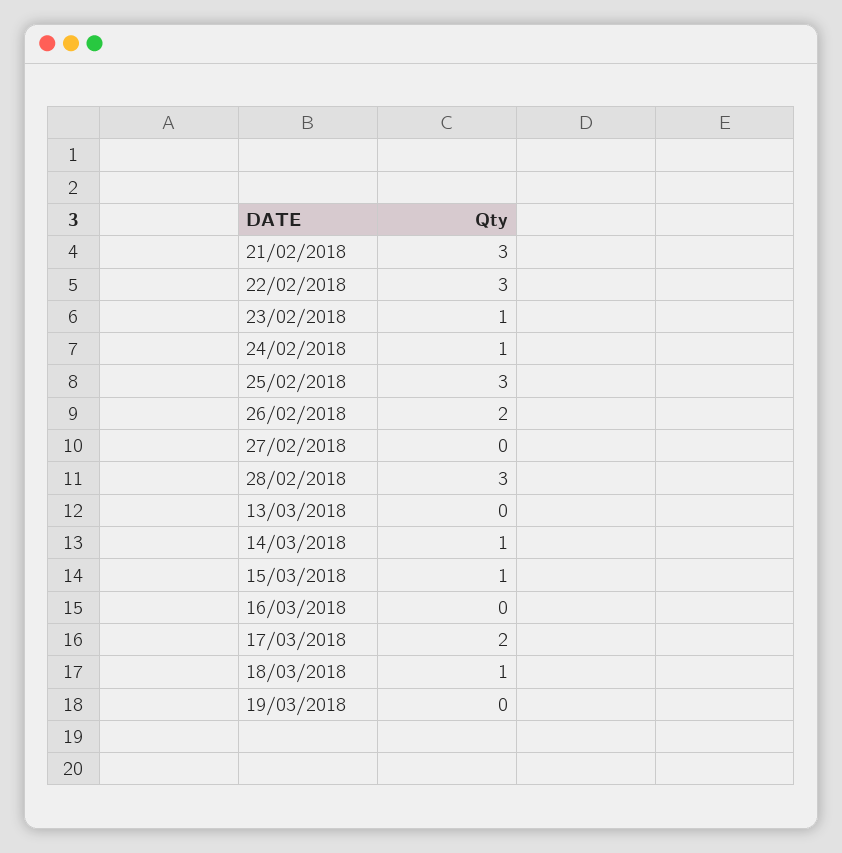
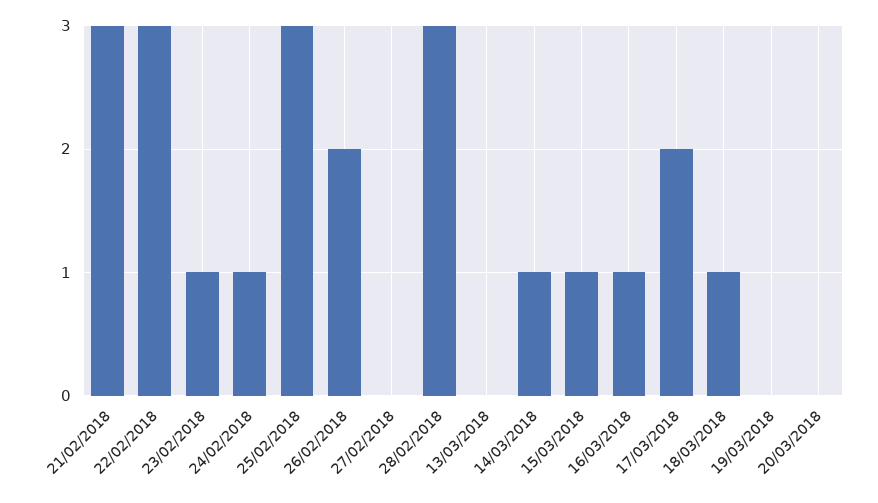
16/03/2018: 0 -> 1
20/03/2018: none -> 0

